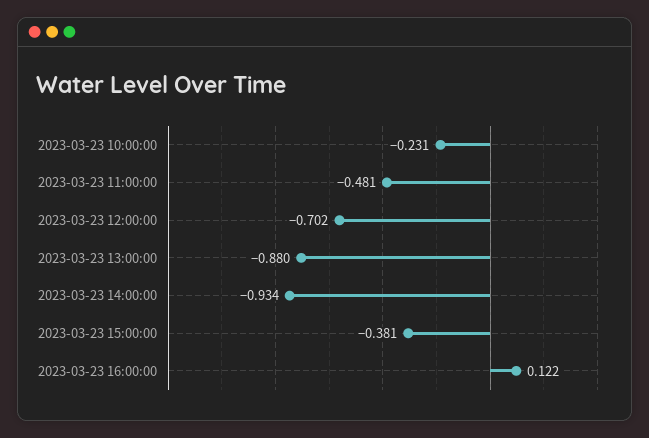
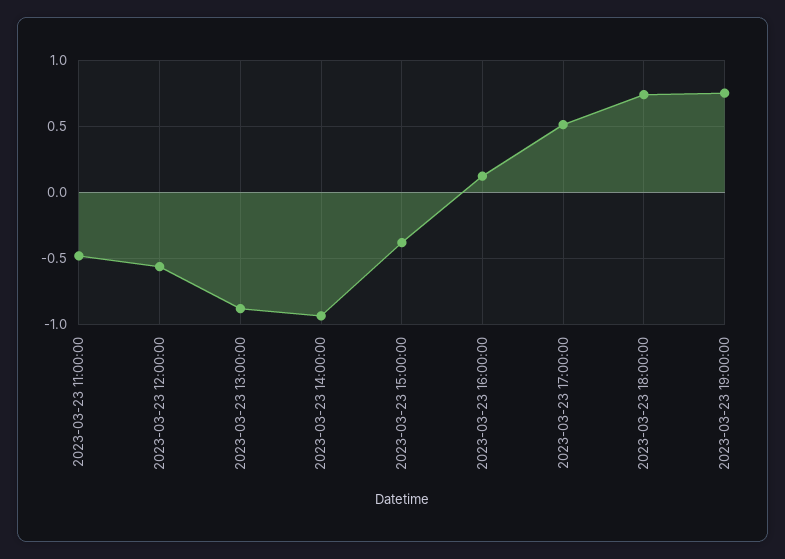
2023-03-23 10:00:00: -0.231 -> none
2023-03-23 12:00:00: -0.702 -> -0.55
2023-03-23 17:00:00: none -> 0.5
2023-03-23 18:00:00: none -> 0.75
2023-03-23 19:00:00: none -> 0.75

